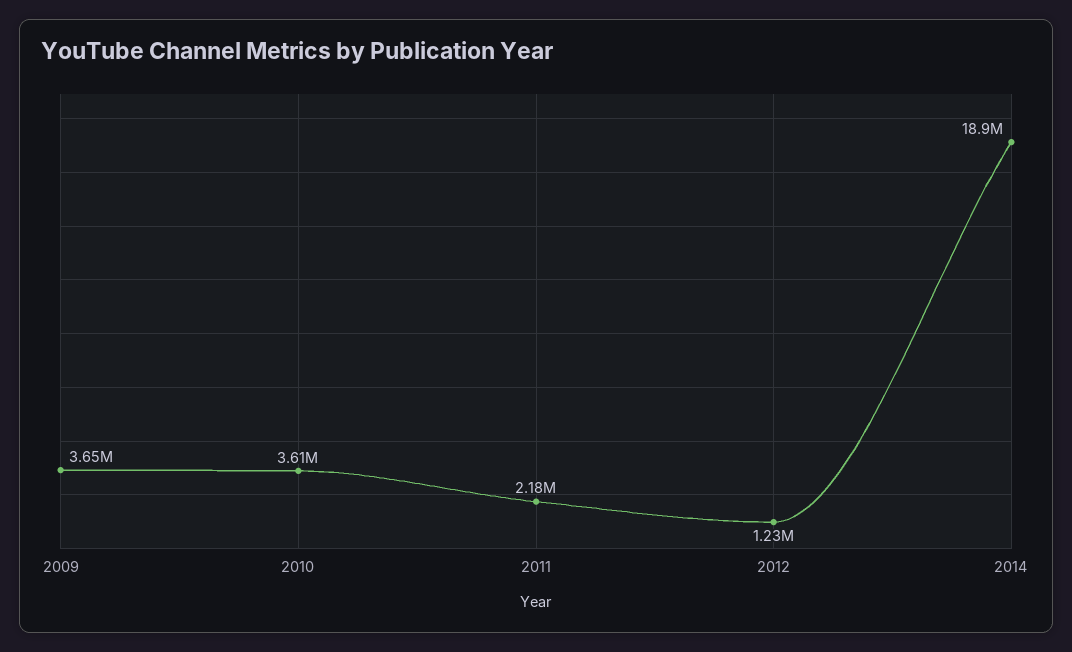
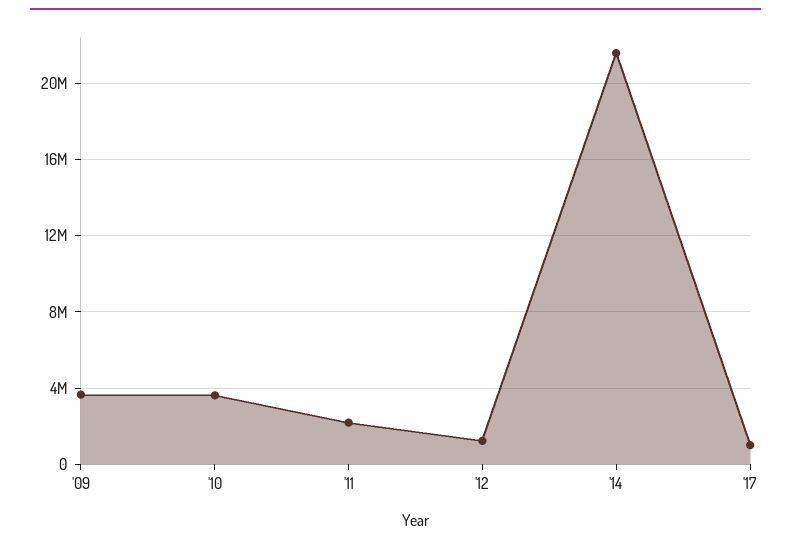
2014: 18900000 -> 21500000
'17: none -> 1000000

